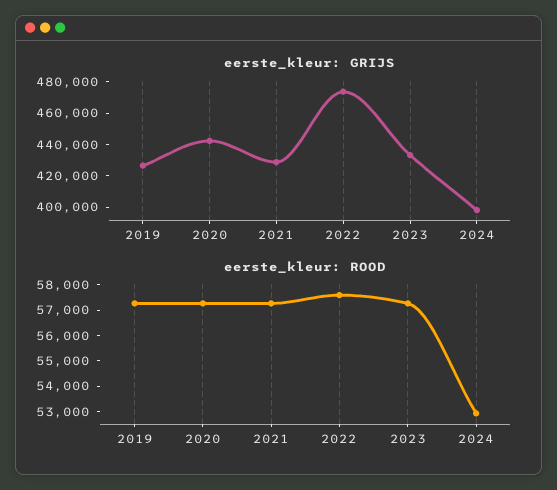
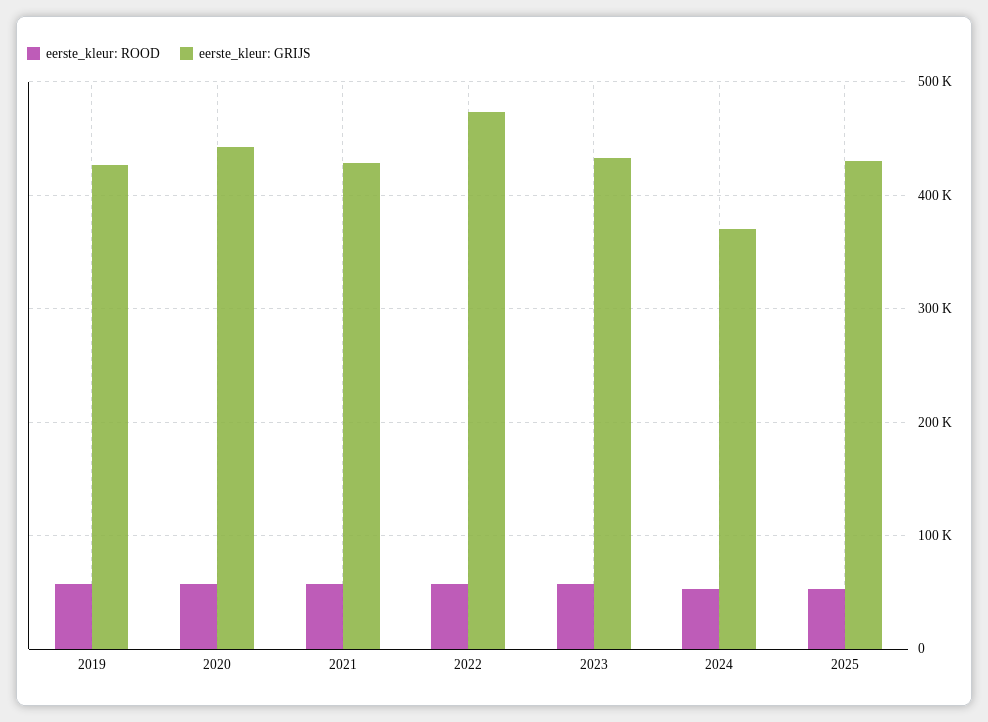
eerste_kleur: GRIJS, 2024: 400000 -> 370000
eerste_kleur: ROOD, 2025: none -> 50000
eerste_kleur: GRIJS, 2025: none -> 430000

